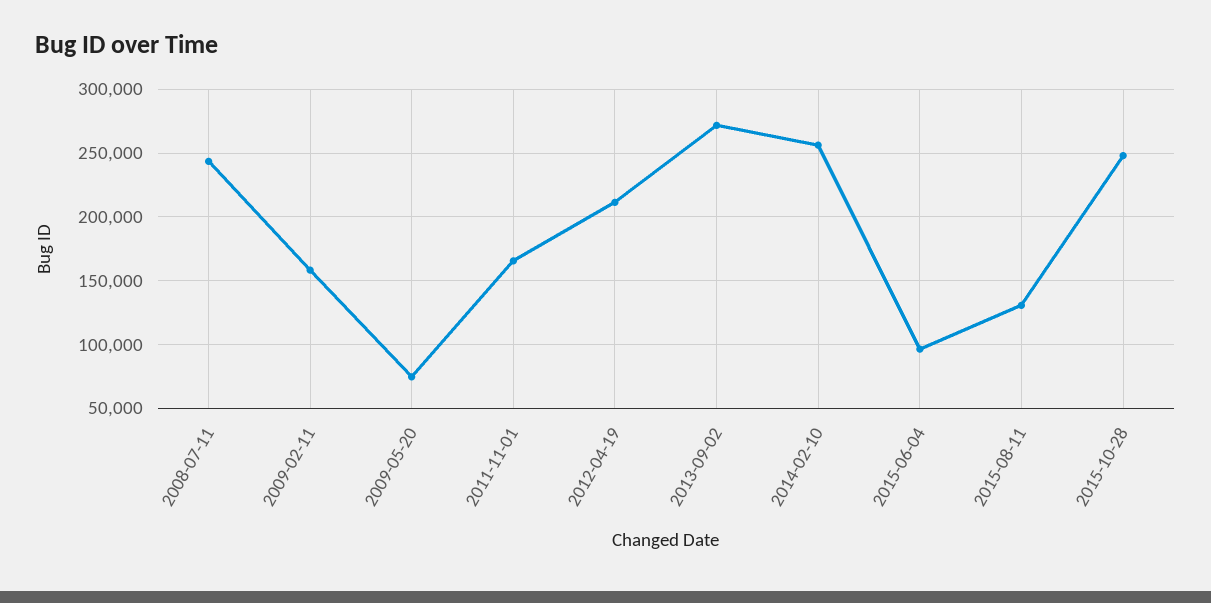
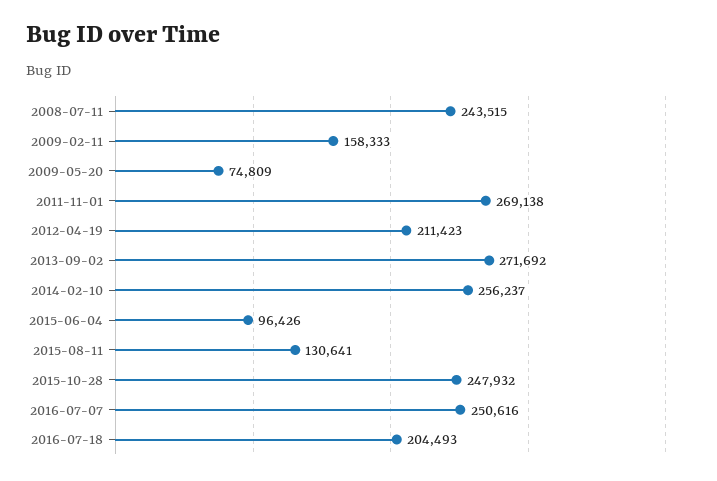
2011-11-01: 165000 -> 269138
2016-07-07: none -> 250616
2016-07-18: none -> 204493

